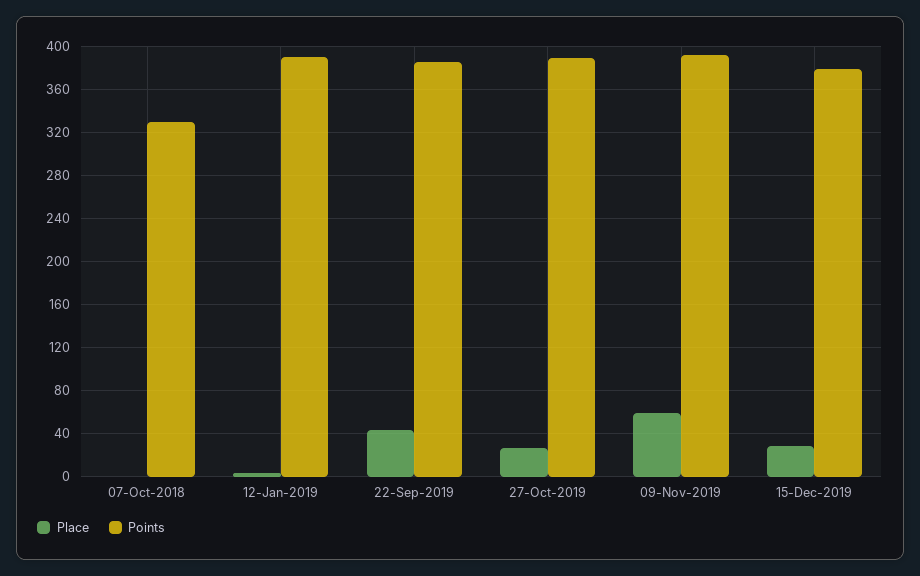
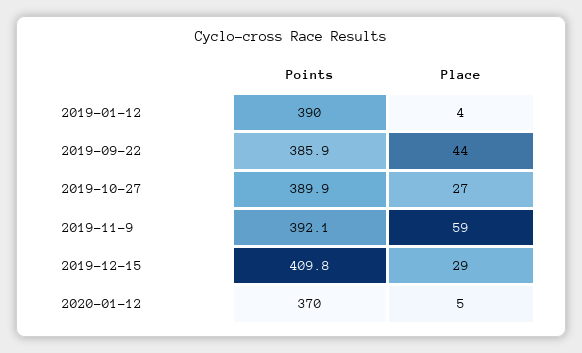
Place, 07-Oct-2018: 0 -> none
Points, 07-Oct-2018: 330 -> none
Points, 15-Dec-2019: 380 -> 409.8
Points, 2020-01-12: none -> 370
Place, 2020-01-12: none -> 5

